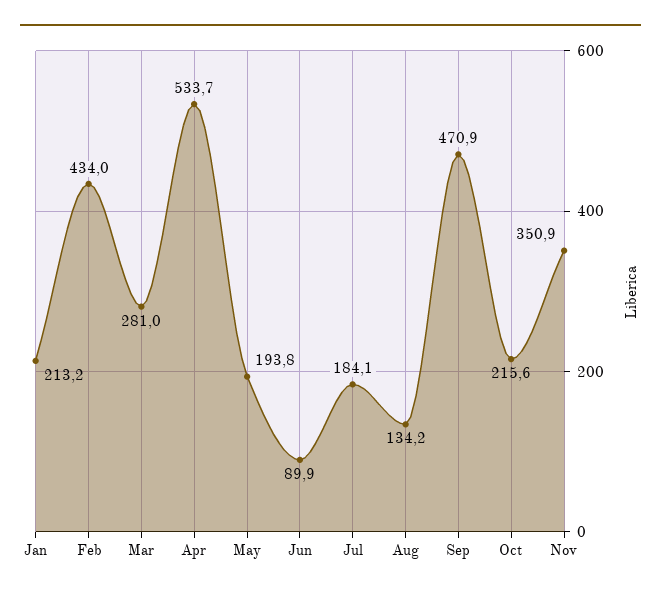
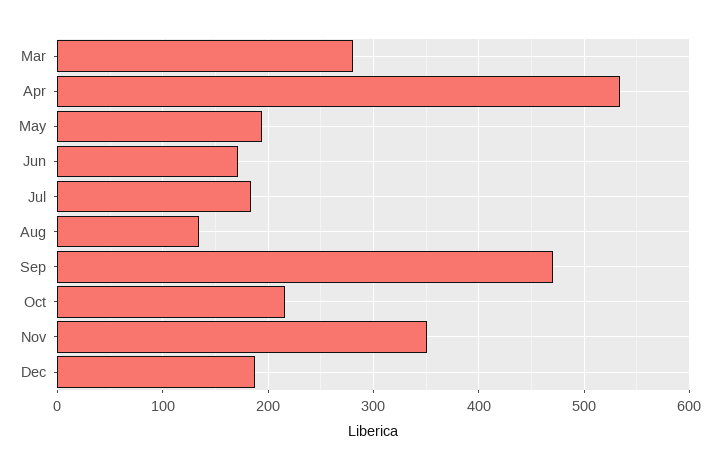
Jan: 213.2 -> none
Feb: 434 -> none
Jun: 89.9 -> 170
Dec: none -> 190

